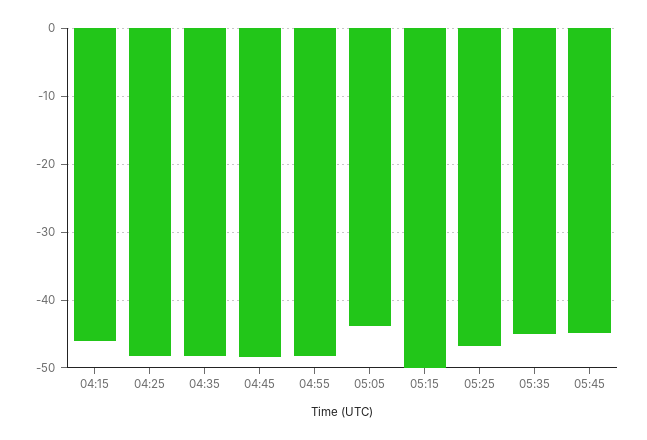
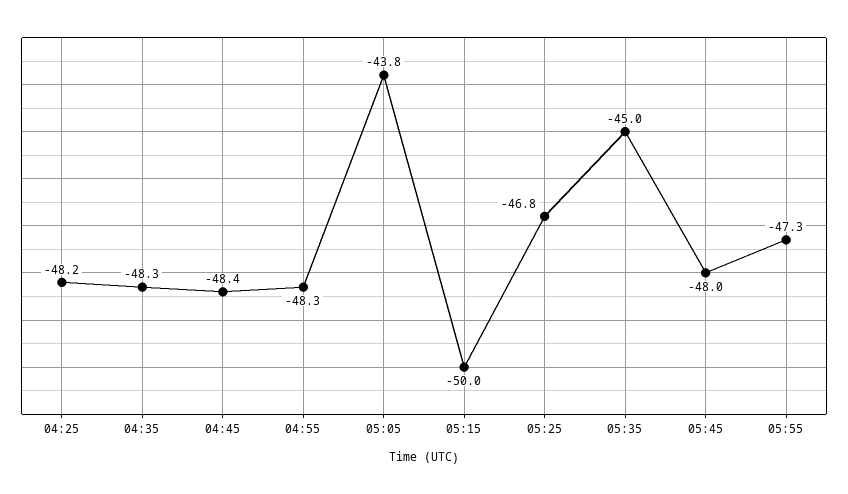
04:15: -46 -> none
05:45: -45 -> -48
05:55: none -> -47.3

